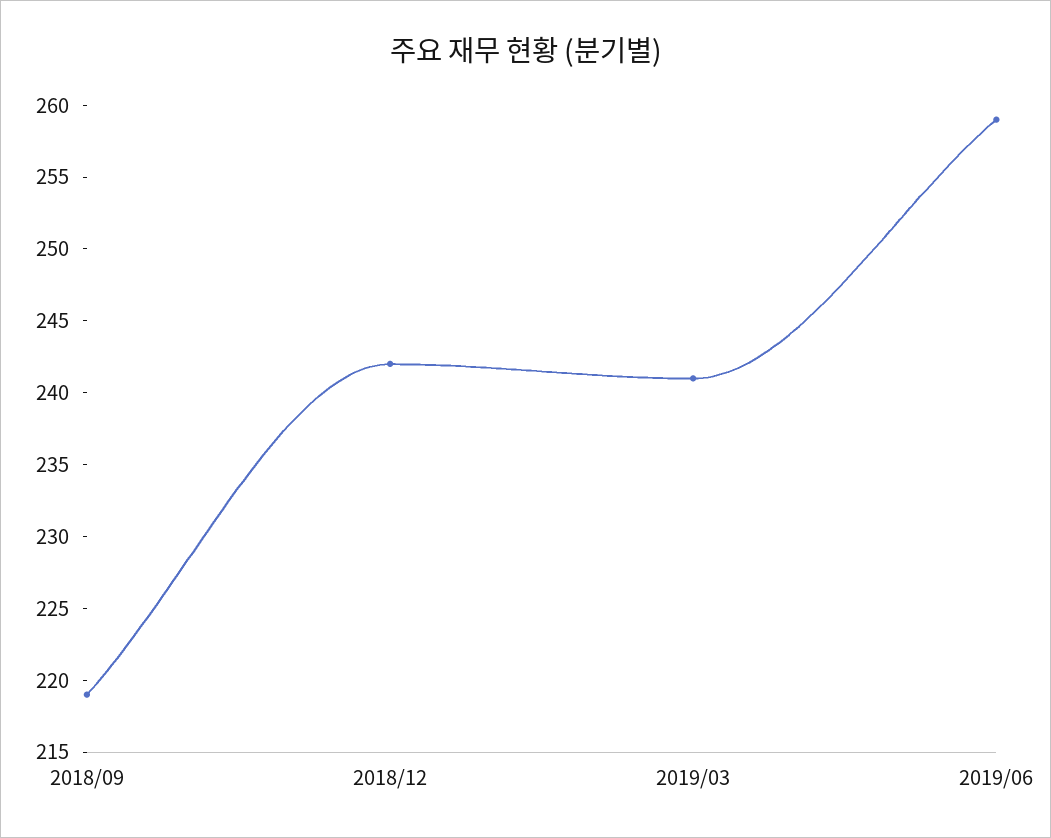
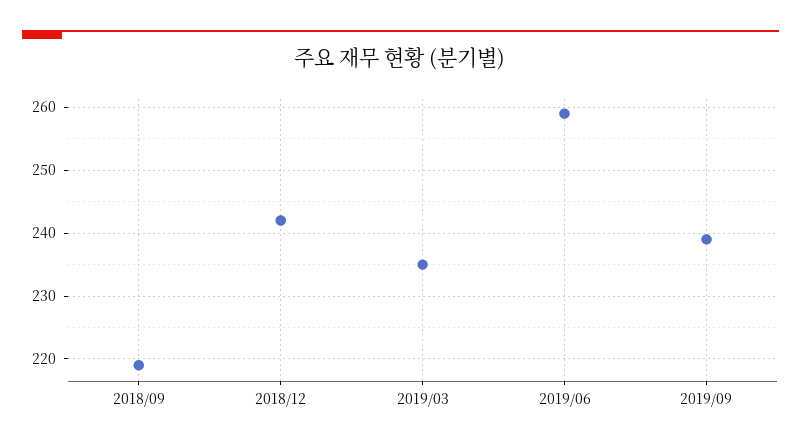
2019/03: 241 -> 235
2019/09: none -> 239

